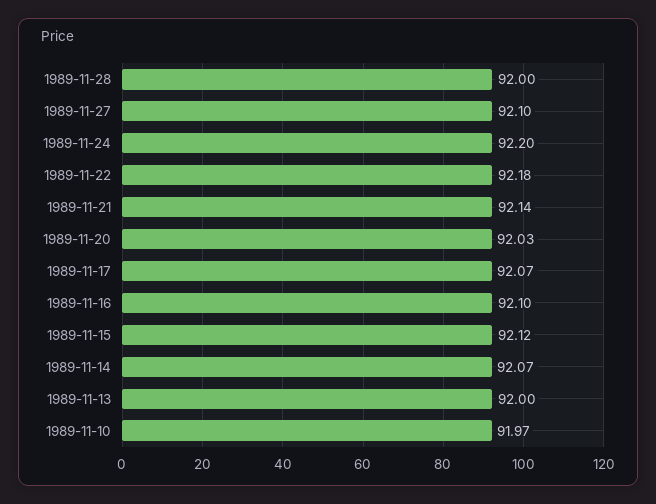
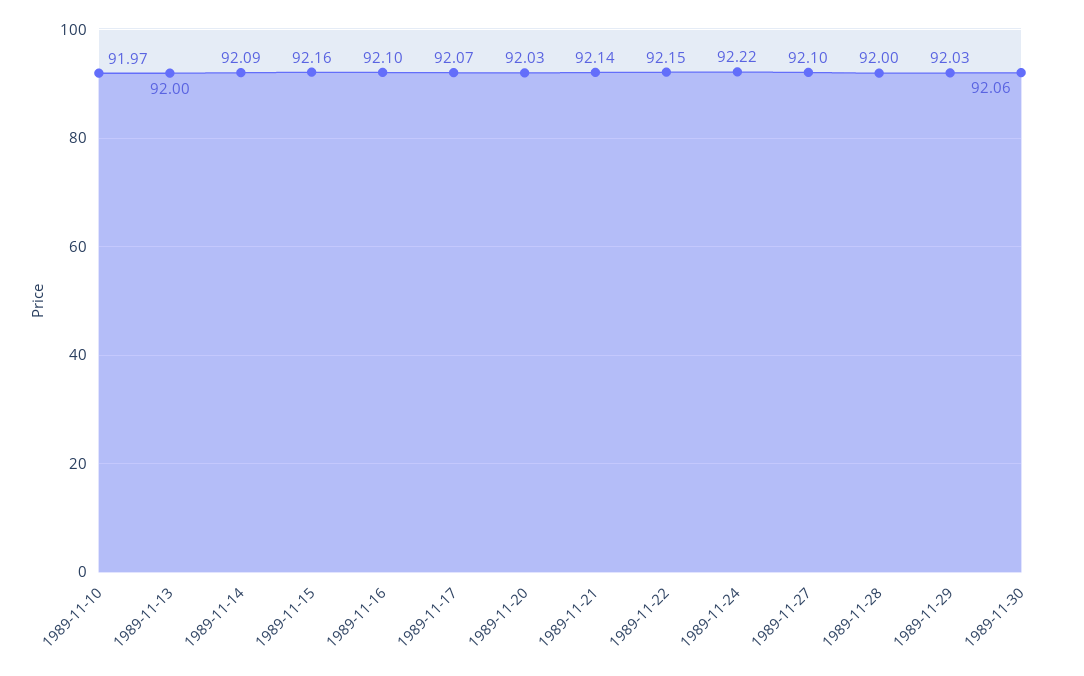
1989-11-24: 92.2 -> 92.22
1989-11-22: 92.18 -> 92.15
1989-11-15: 92.12 -> 92.16
1989-11-14: 92.07 -> 92.09
1989-11-29: none -> 92.03
1989-11-30: none -> 92.06

